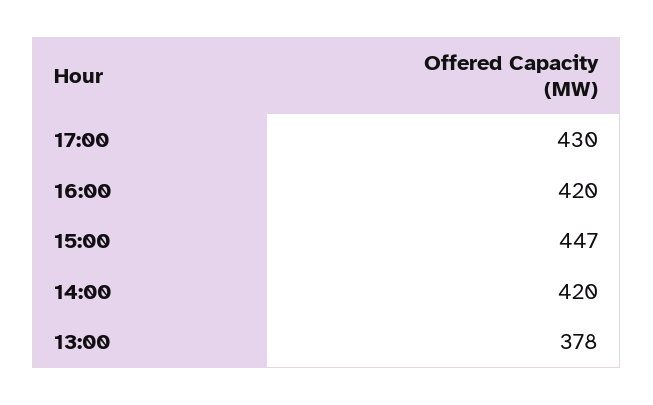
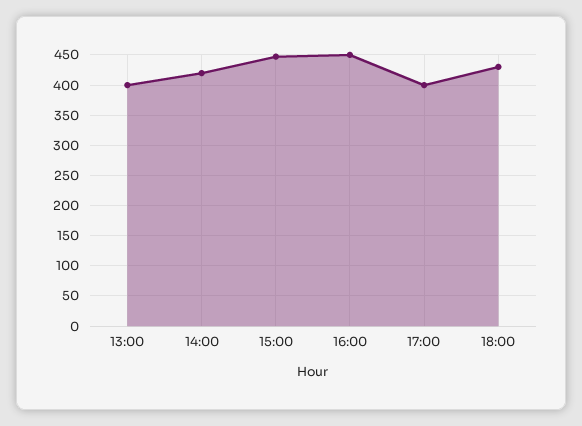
17:00: 430 -> 400
16:00: 420 -> 450
13:00: 378 -> 400
18:00: none -> 430

